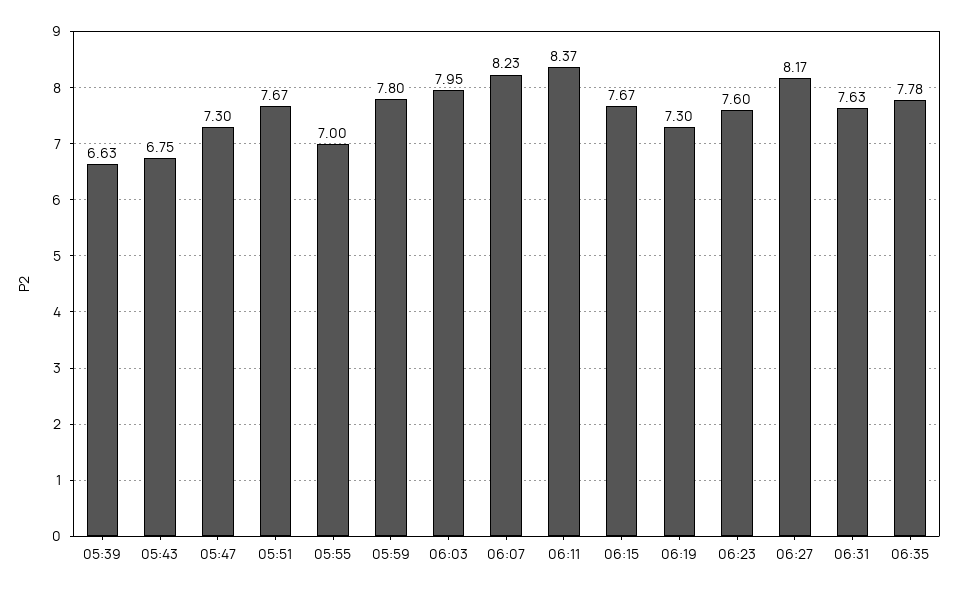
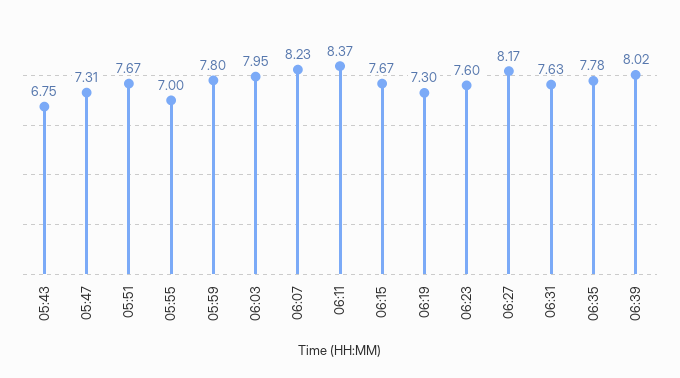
05:39: 6.63 -> none
05:47: 7.3 -> 7.31
06:39: none -> 8.02

